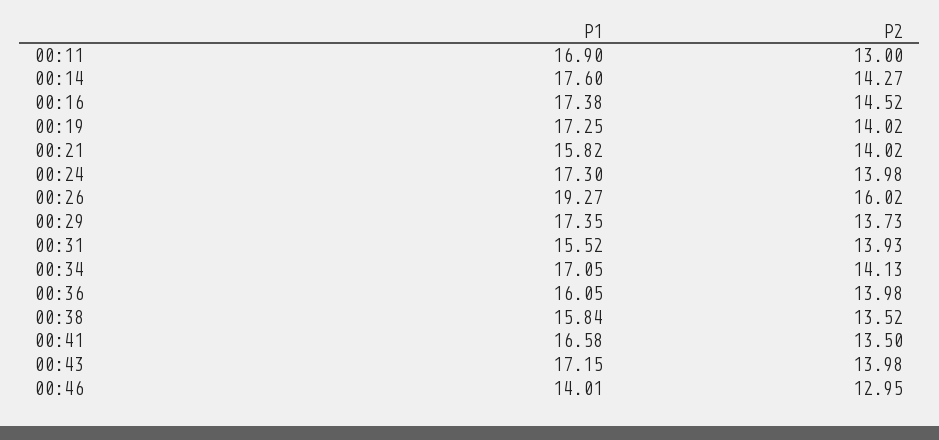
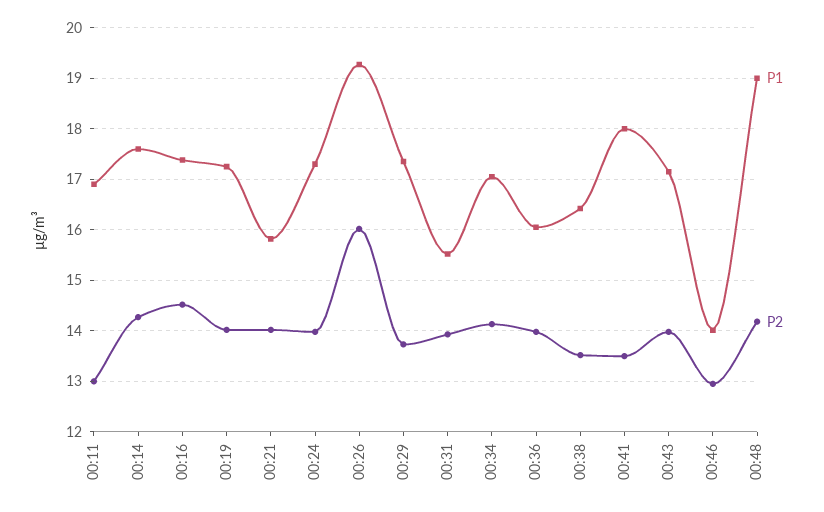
P1, 00:38: 15.84 -> 16.4
P1, 00:41: 16.58 -> 18
P1, 00:48: none -> 19
P2, 00:48: none -> 14.2

